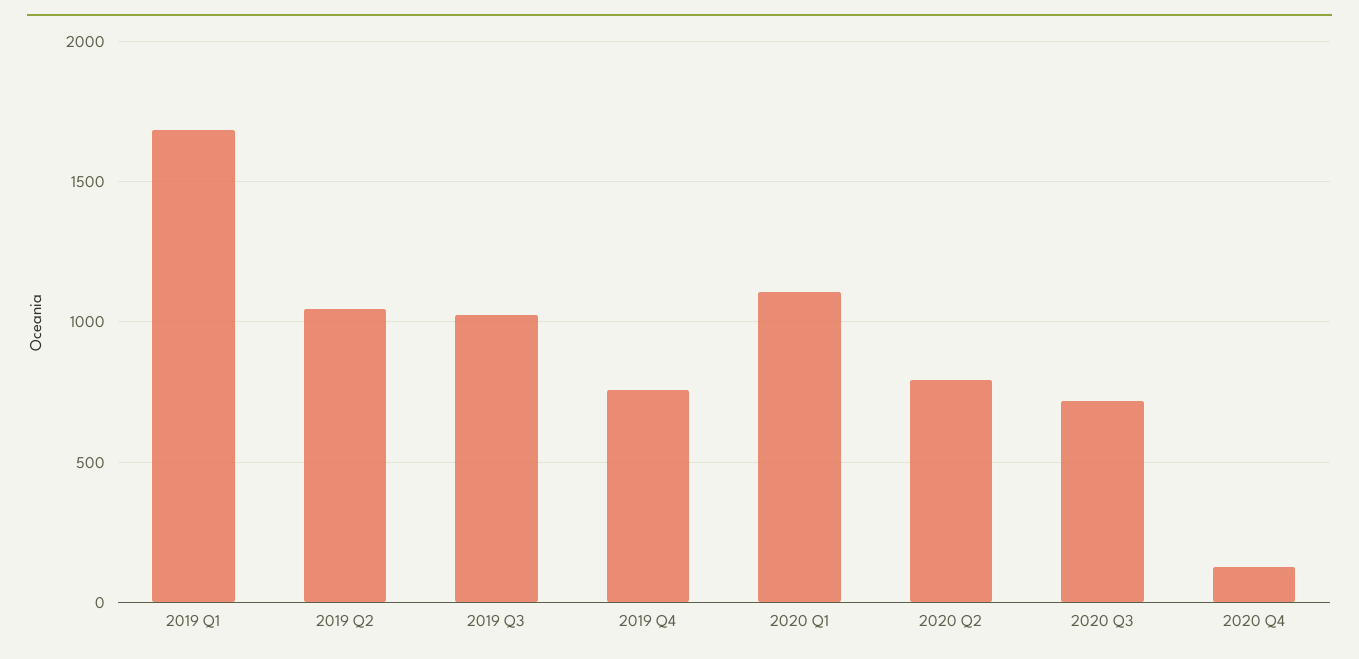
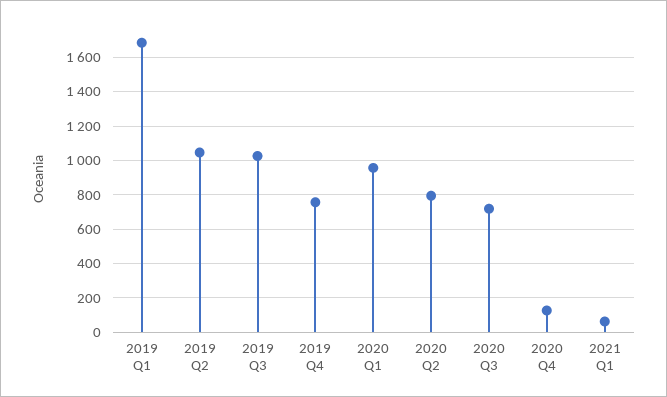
2020 Q1: 1100 -> 950
2021 Q1: none -> 50

